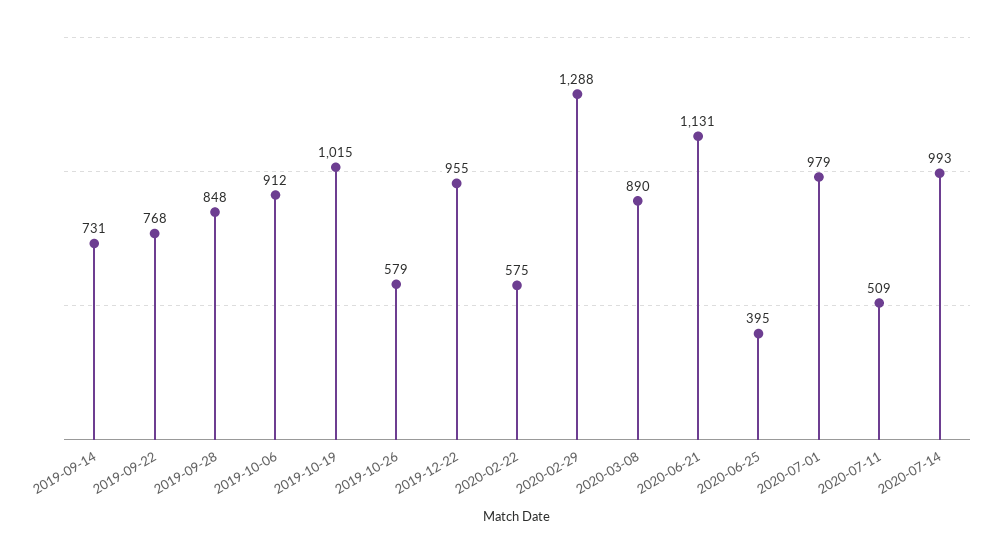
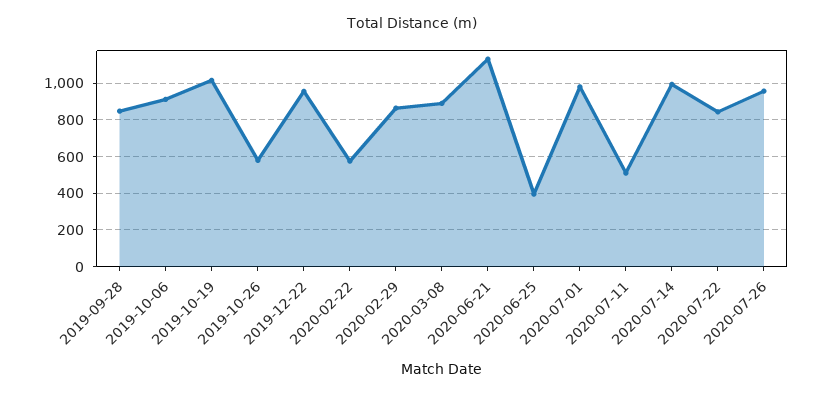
2019-09-14: 731 -> none
2019-09-22: 768 -> none
2020-02-29: 1288 -> 850
2020-07-22: none -> 850
2020-07-26: none -> 950

